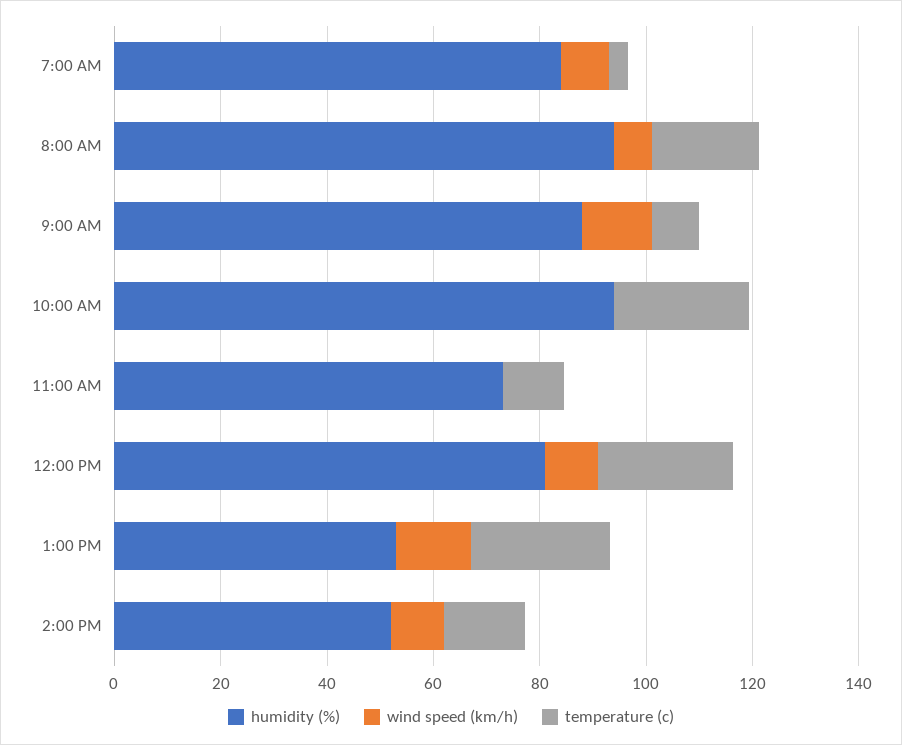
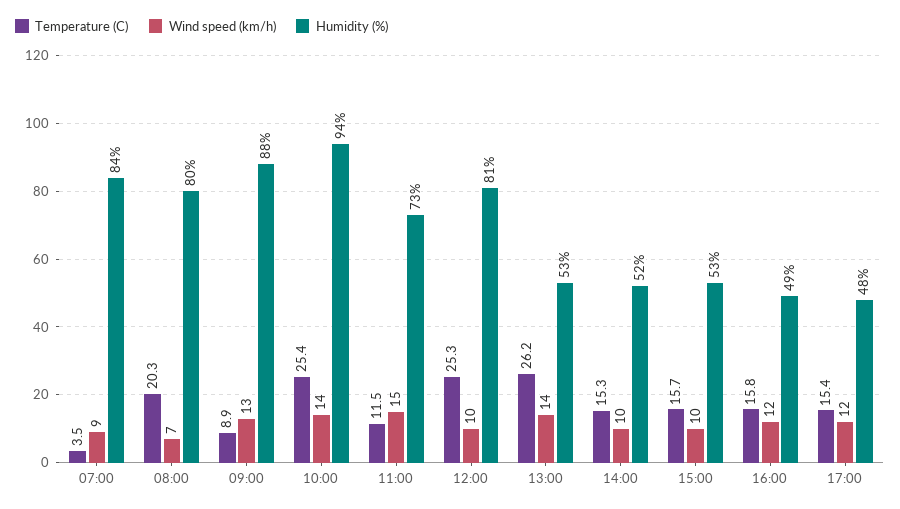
humidity (%), 8:00 AM: 95 -> 80
wind speed (km/h), 10:00 AM: 0 -> 14
wind speed (km/h), 11:00 AM: 0 -> 15
temperature (c), 15:00: none -> 15.7
wind speed (km/h), 15:00: none -> 10
humidity (%), 15:00: none -> 53
temperature (c), 16:00: none -> 15.8
wind speed (km/h), 16:00: none -> 12
humidity (%), 16:00: none -> 49
temperature (c), 17:00: none -> 15.4
wind speed (km/h), 17:00: none -> 12
humidity (%), 17:00: none -> 48

